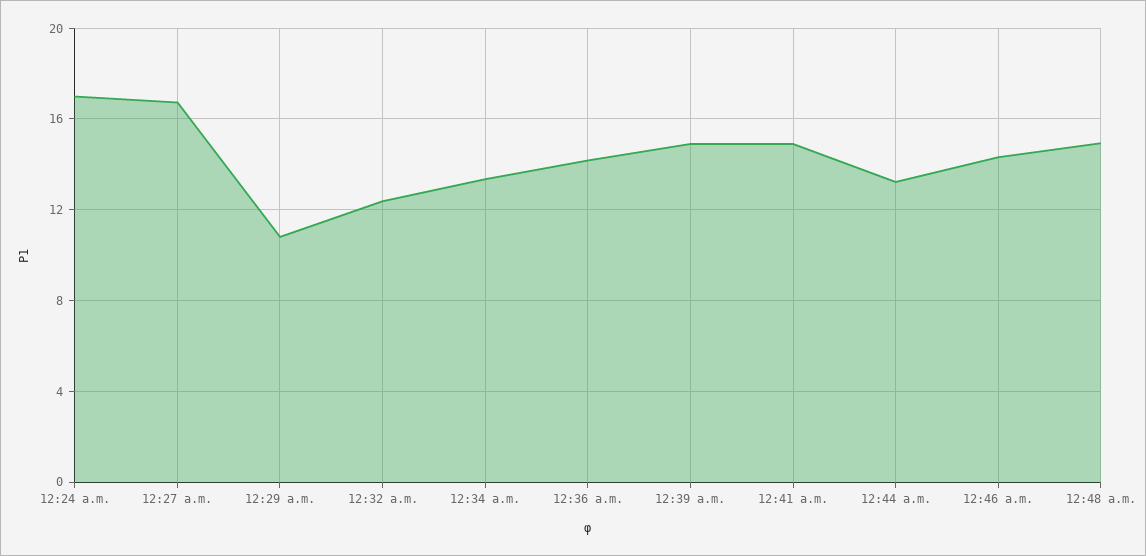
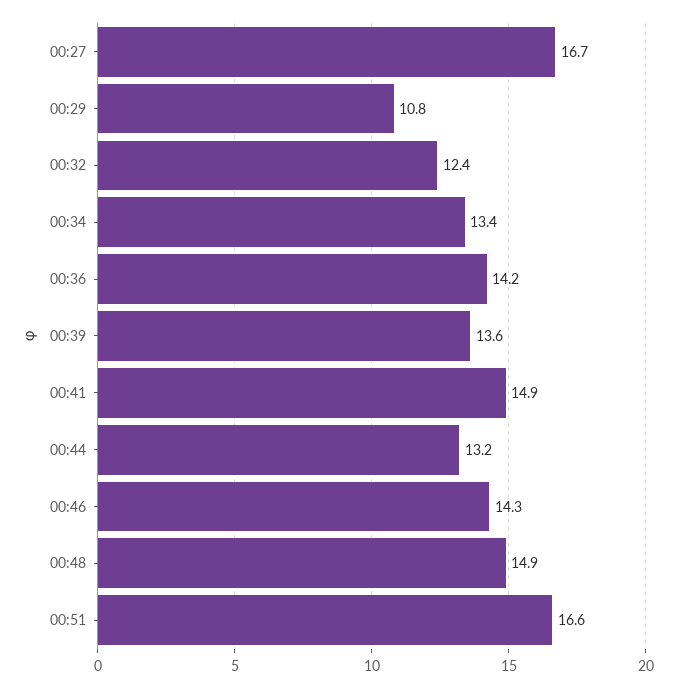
12:24 a.m.: 17 -> none
12:39 a.m.: 15 -> 13.6
00:51: none -> 16.6

